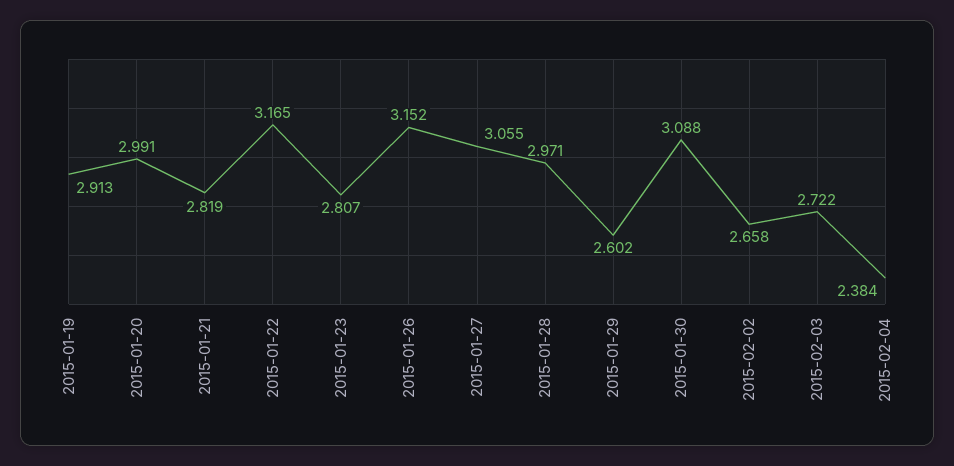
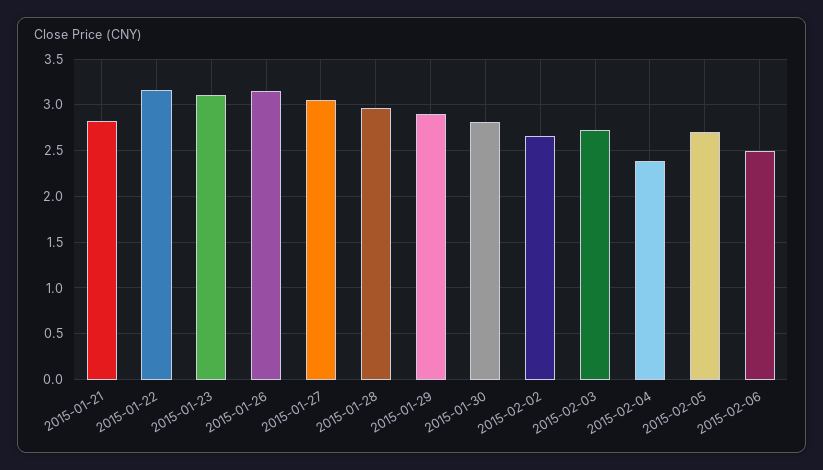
2015-01-19: 2.913 -> none
2015-01-20: 2.991 -> none
2015-01-23: 2.807 -> 3.1
2015-01-29: 2.602 -> 2.9
2015-01-30: 3.088 -> 2.8
2015-02-05: none -> 2.7
2015-02-06: none -> 2.5

